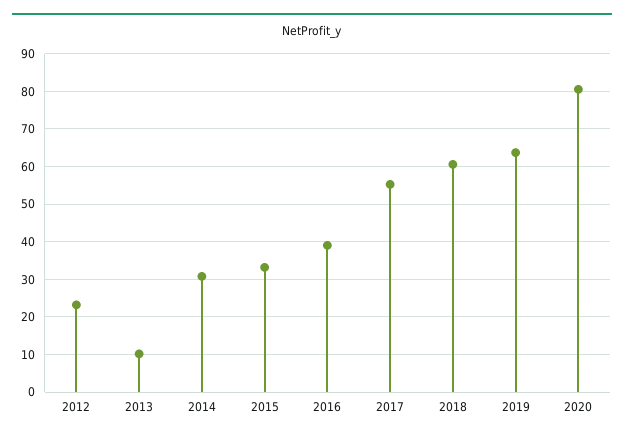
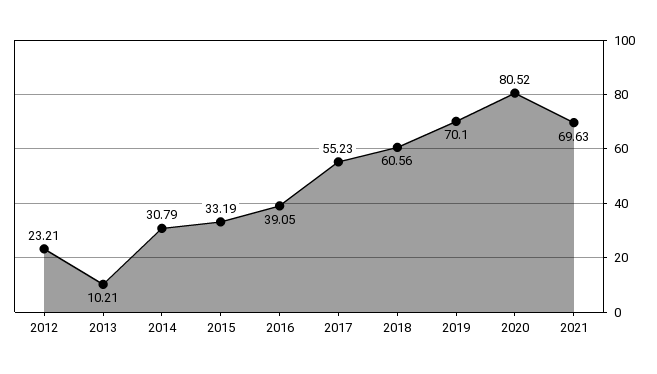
2019: 64 -> 70.1
2021: none -> 69.63

